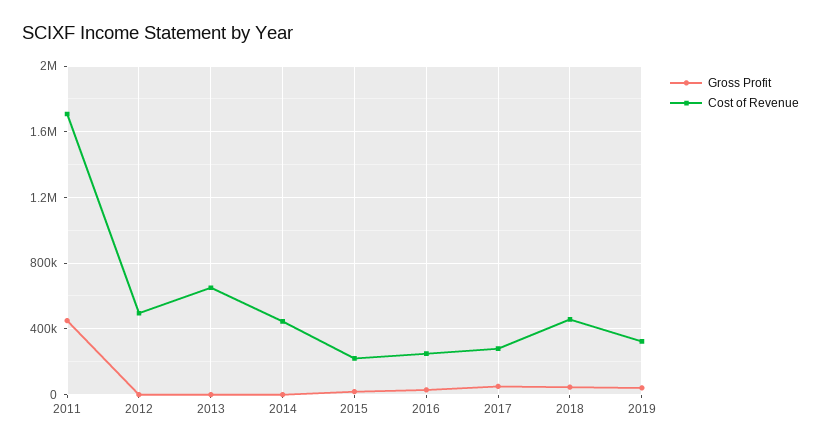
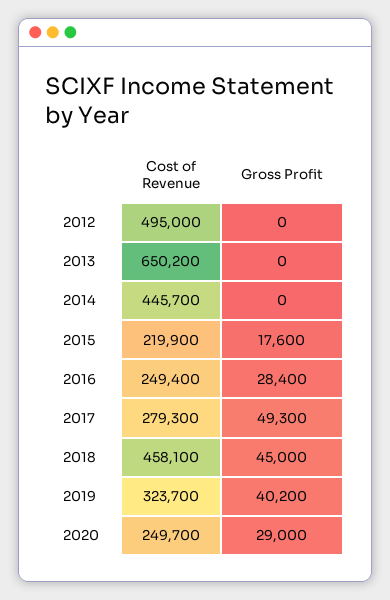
Gross Profit, 2011: 450000 -> none
Cost of Revenue, 2011: 1700000 -> none
Cost of Revenue, 2020: none -> 249700
Gross Profit, 2020: none -> 29000

